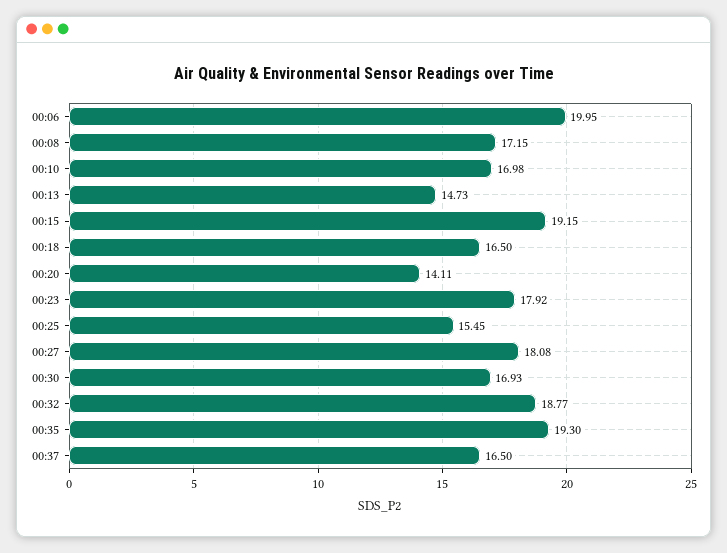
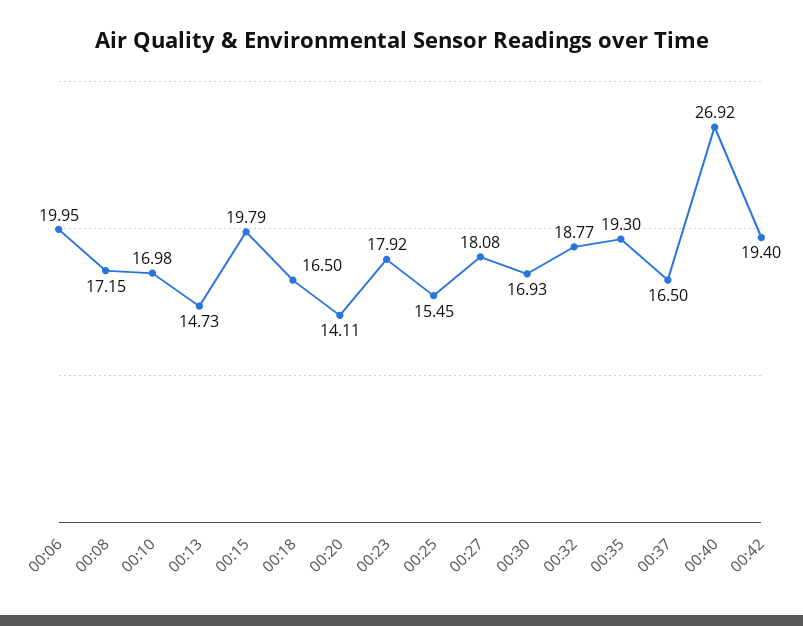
00:15: 19.15 -> 19.79
00:40: none -> 26.92
00:42: none -> 19.4

